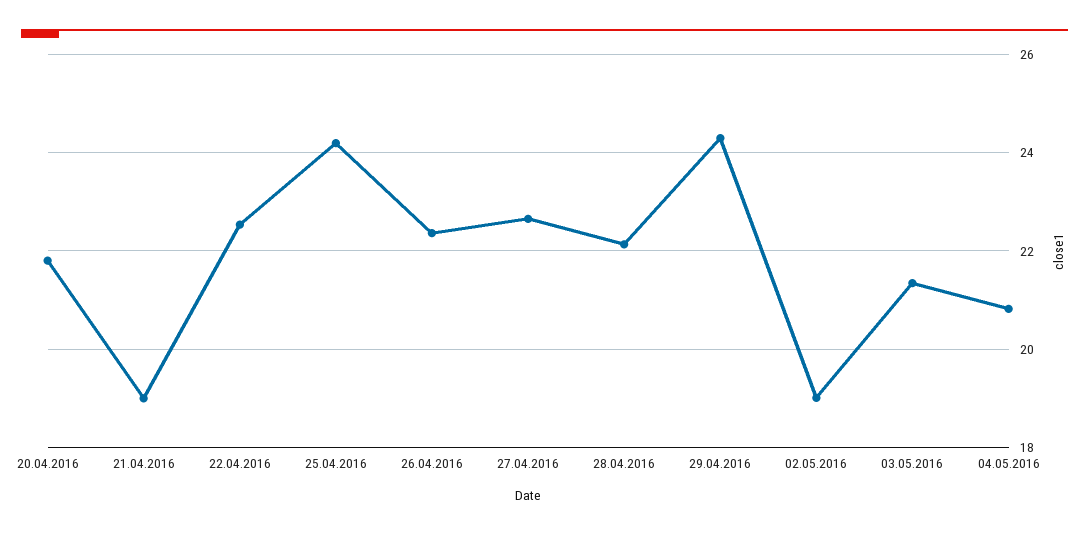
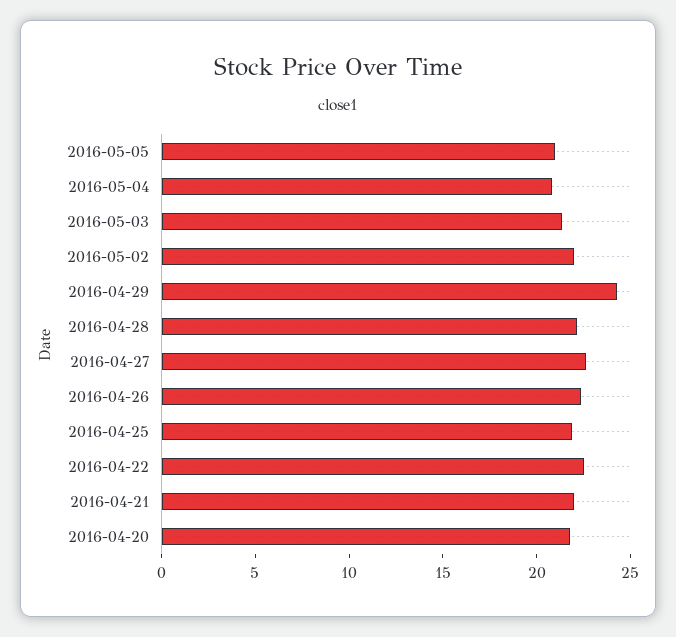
21.04.2016: 19 -> 22
25.04.2016: 24.2 -> 22
02.05.2016: 19 -> 22
2016-05-05: none -> 21

